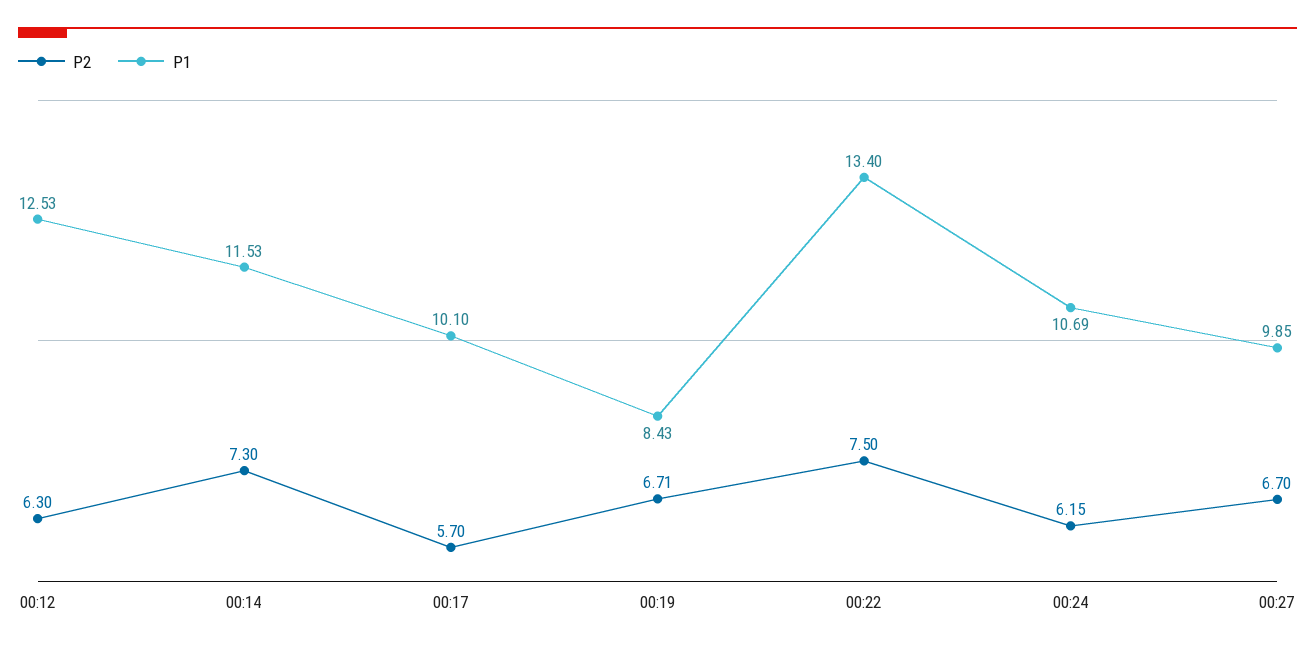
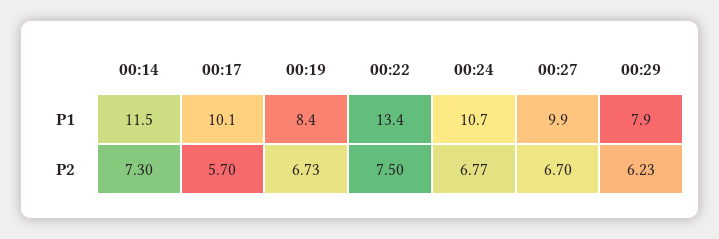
P2, 00:12: 6.3 -> none
P1, 00:12: 12.53 -> none
P2, 00:19: 6.71 -> 6.73
P2, 00:24: 6.15 -> 6.77
P1, 00:29: none -> 7.9
P2, 00:29: none -> 6.23

